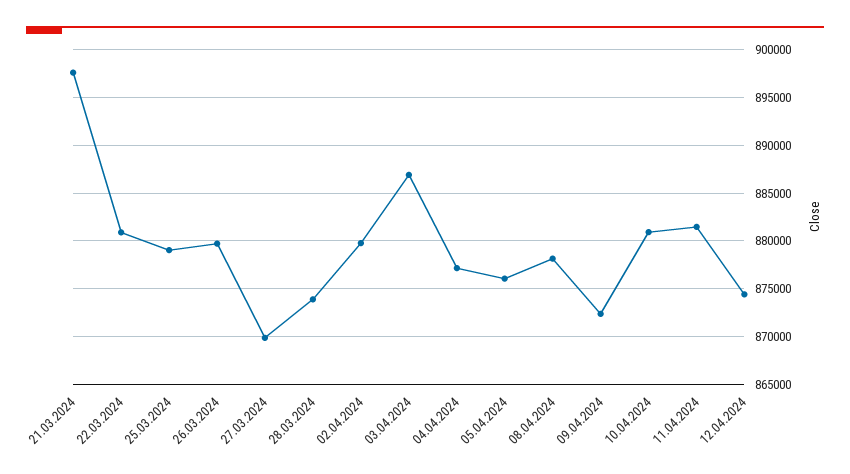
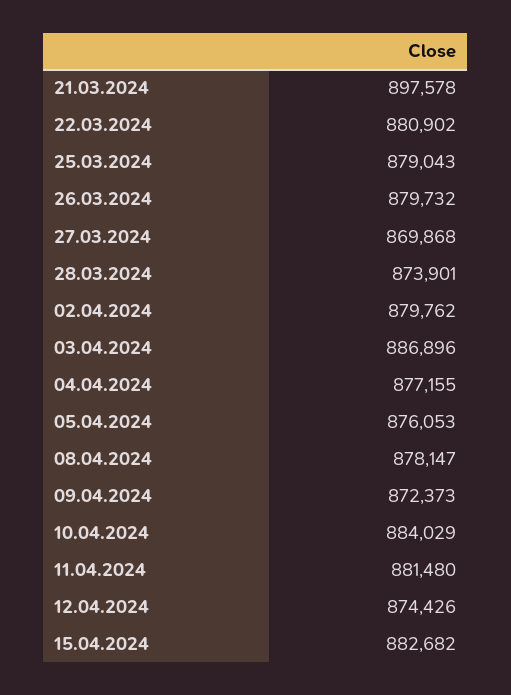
10.04.2024: 881000 -> 884029
15.04.2024: none -> 882682

